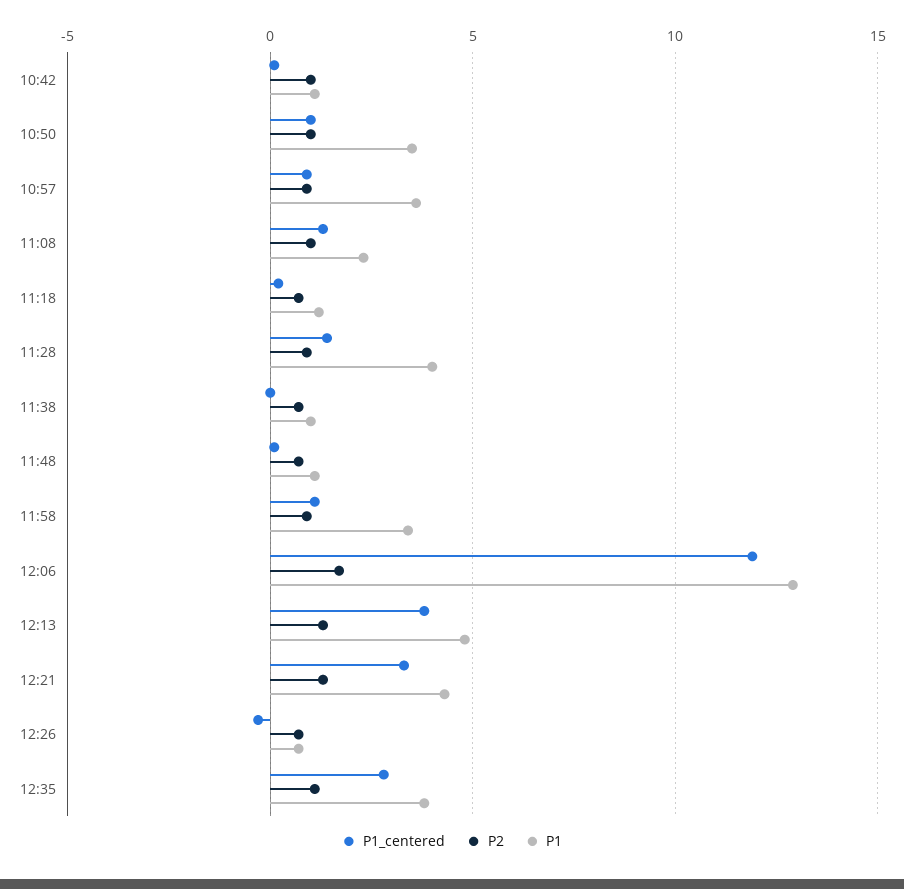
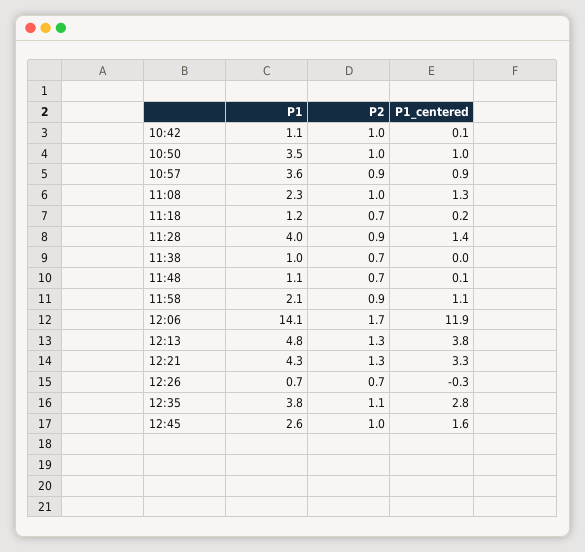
P1, 11:58: 3.5 -> 2.1
P1, 12:06: 13 -> 14.1
P1, 12:45: none -> 2.6
P2, 12:45: none -> 1
P1_centered, 12:45: none -> 1.6

